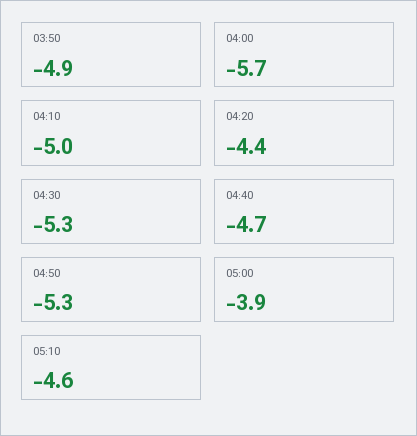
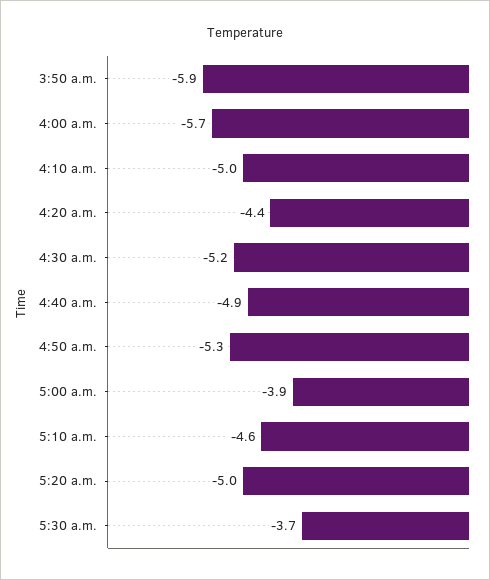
03:50: -4.9 -> -5.9
04:30: -5.3 -> -5.2
04:40: -4.7 -> -4.9
5:20 a.m.: none -> -5
5:30 a.m.: none -> -3.7

